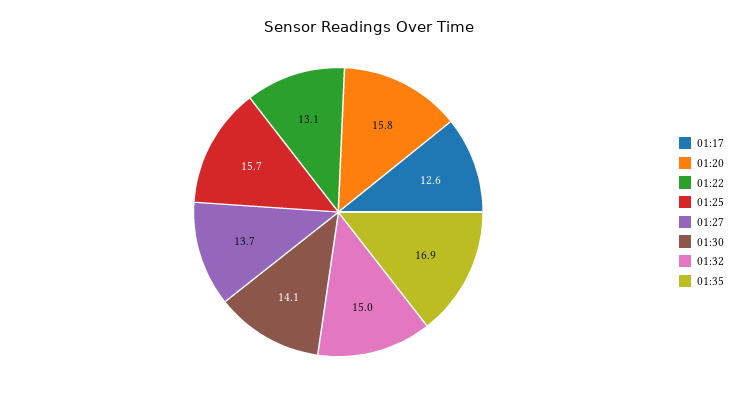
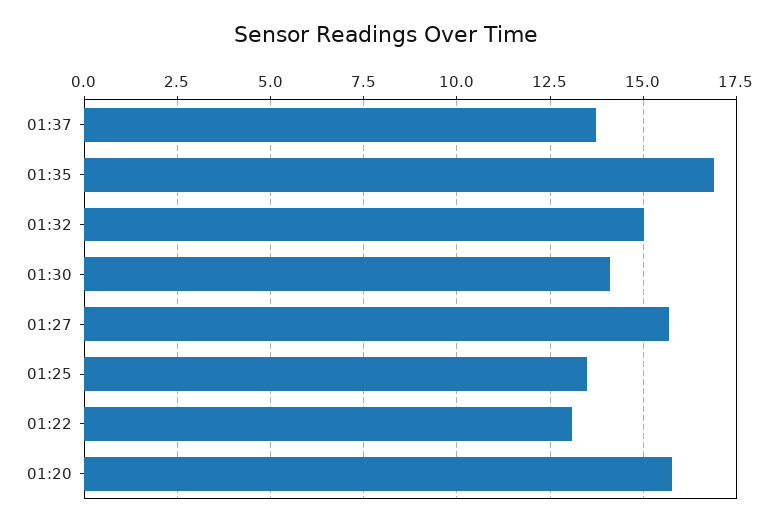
01:17: 12.6 -> none
01:25: 15.7 -> 13.5
01:27: 13.7 -> 15.75
01:37: none -> 13.75

